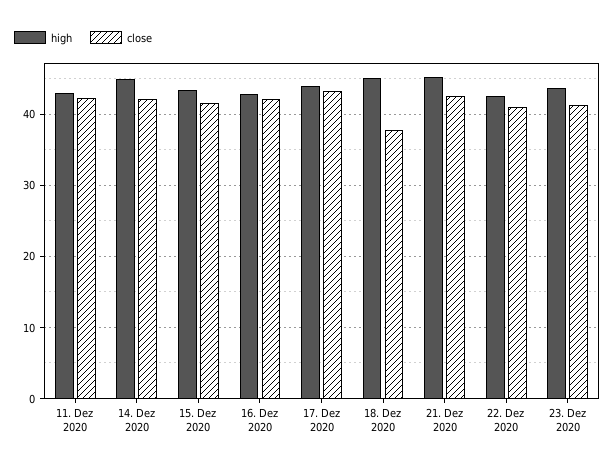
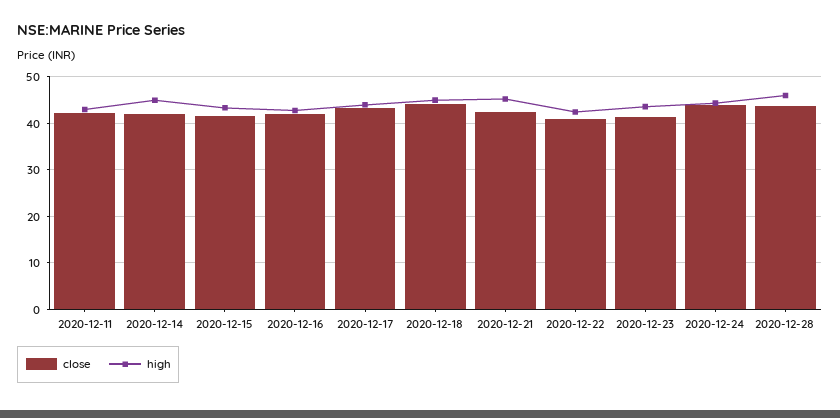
close, 18. Dez 2020: 38 -> 44
close, 2020-12-24: none -> 44
high, 2020-12-24: none -> 44
close, 2020-12-28: none -> 44
high, 2020-12-28: none -> 46

